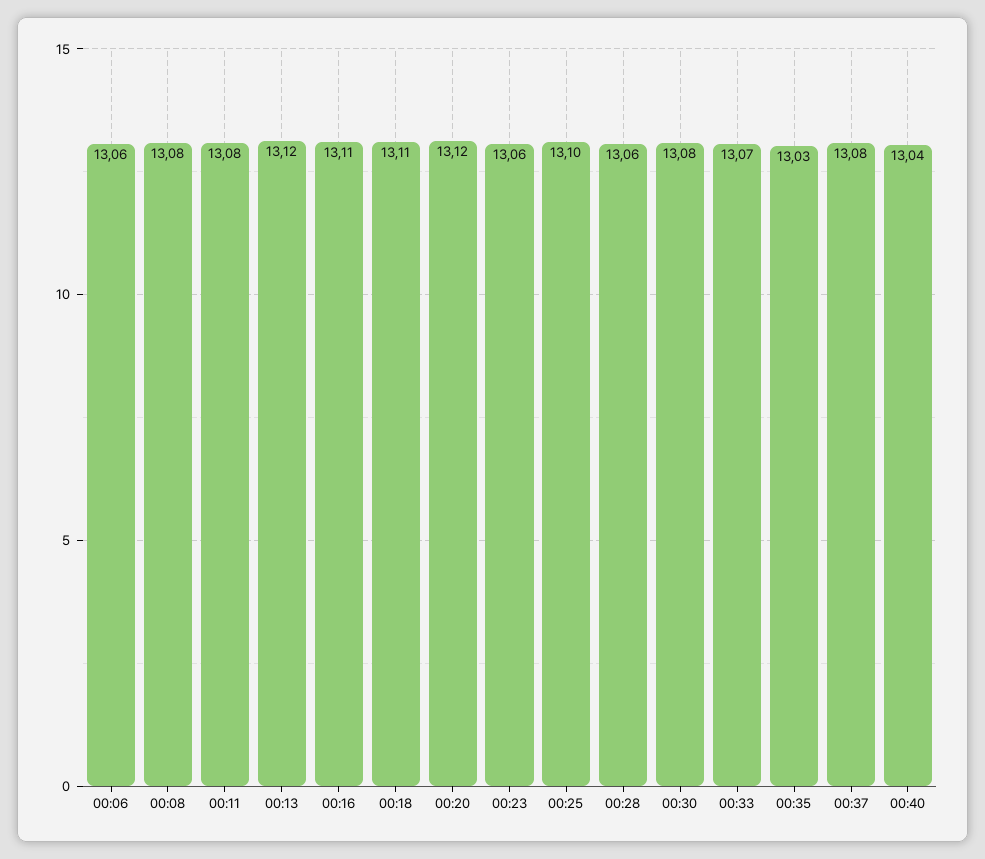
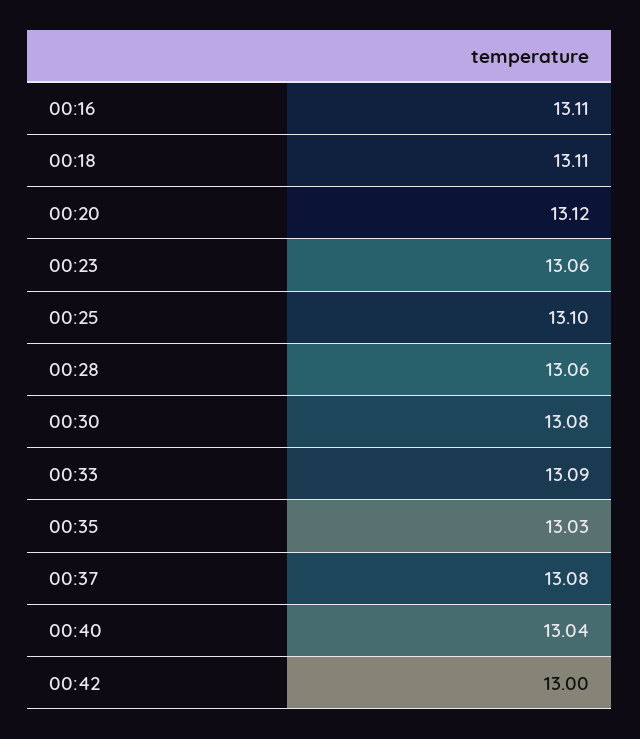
00:06: 13.06 -> none
00:08: 13.08 -> none
00:11: 13.08 -> none
00:13: 13.12 -> none
00:33: 13.07 -> 13.09
00:42: none -> 13

